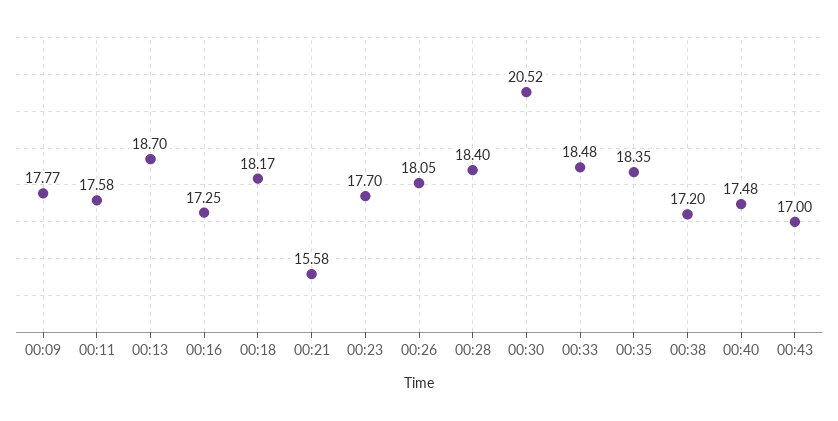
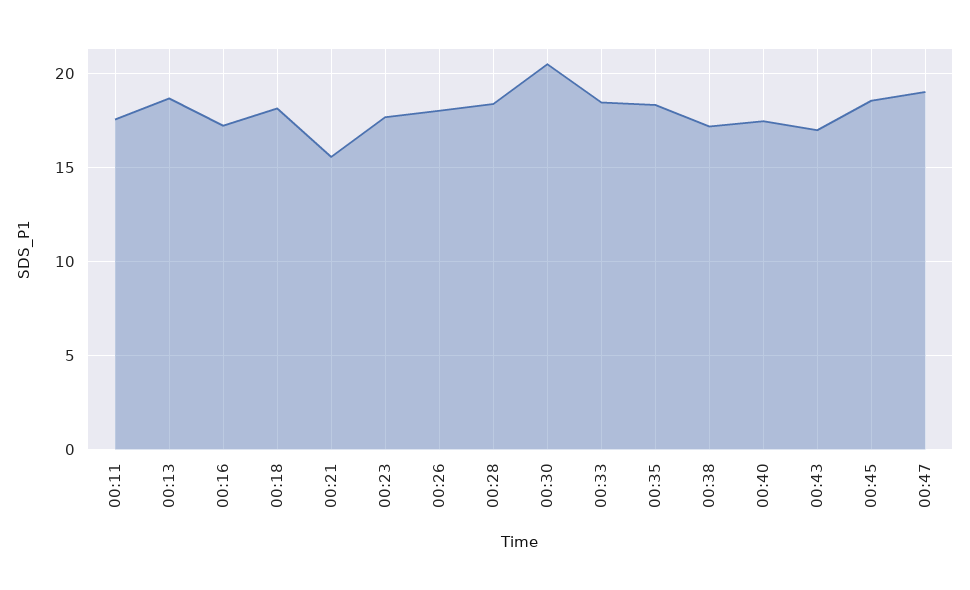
00:09: 17.77 -> none
00:45: none -> 18.5
00:47: none -> 19

